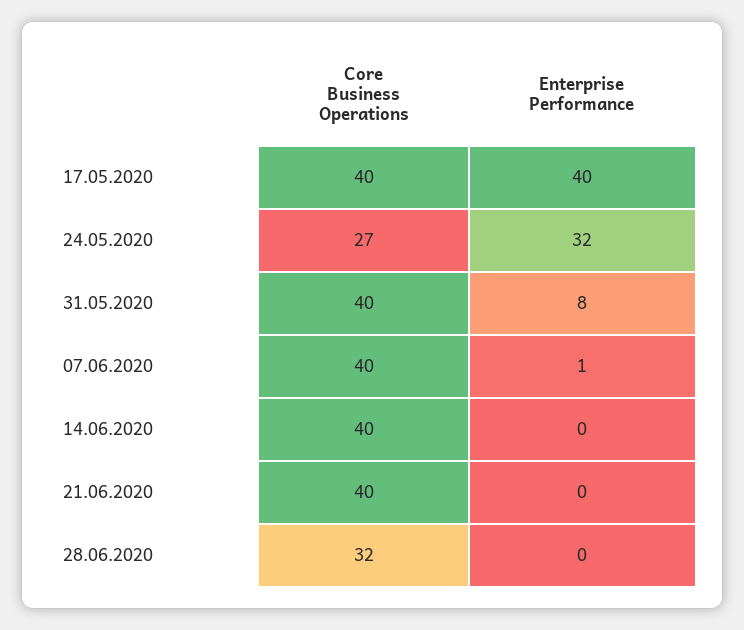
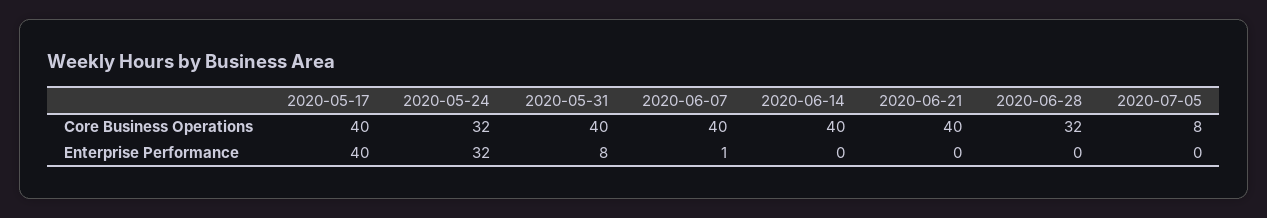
Core Business Operations, 24.05.2020: 27 -> 32
Core Business Operations, 2020-07-05: none -> 8
Enterprise Performance, 2020-07-05: none -> 0

